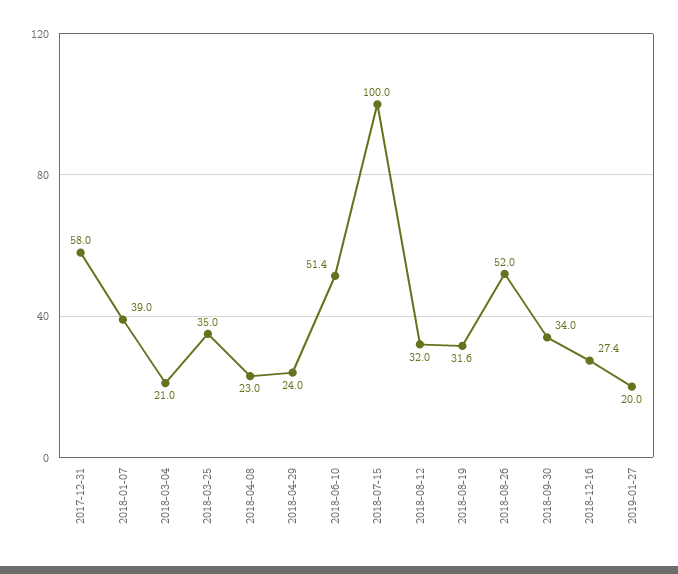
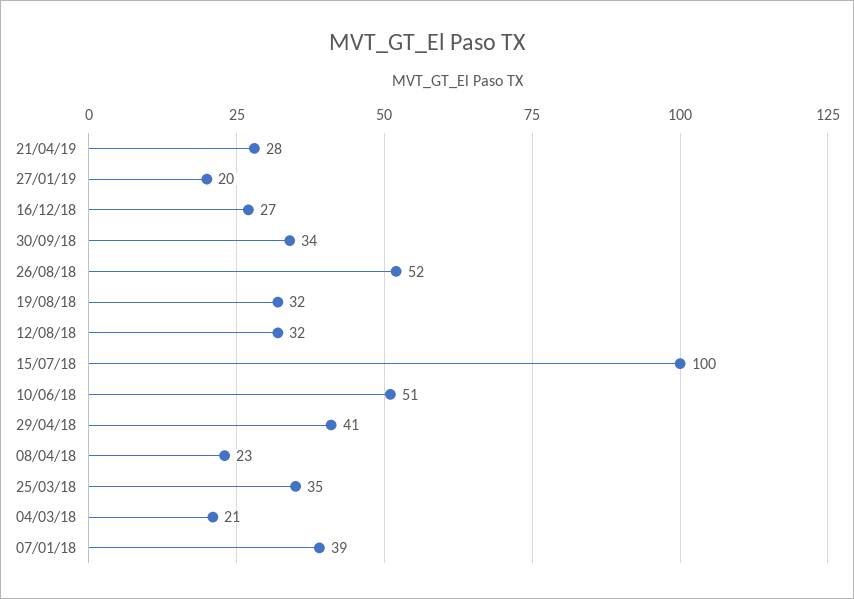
2017-12-31: 58 -> none
2018-04-29: 24 -> 41
21/04/19: none -> 28

